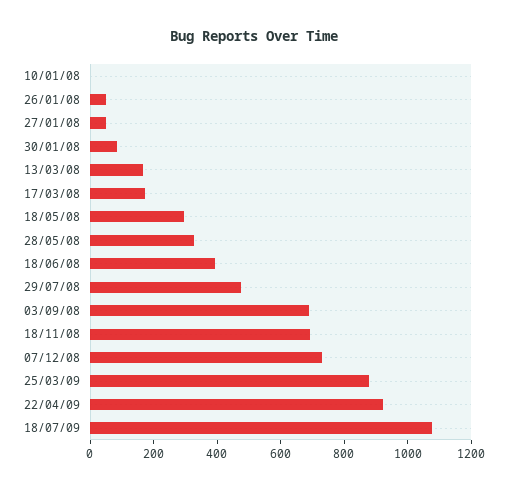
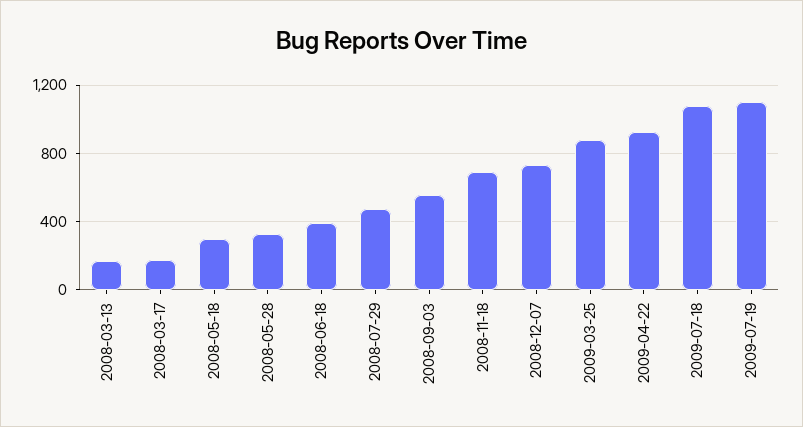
10/01/08: 0 -> none
26/01/08: 50 -> none
27/01/08: 50 -> none
30/01/08: 100 -> none
03/09/08: 700 -> 550
2009-07-19: none -> 1100

